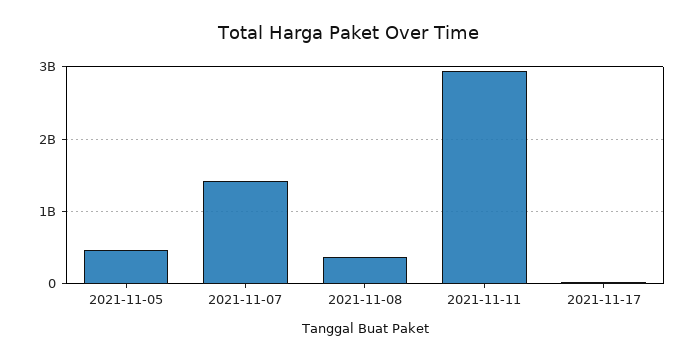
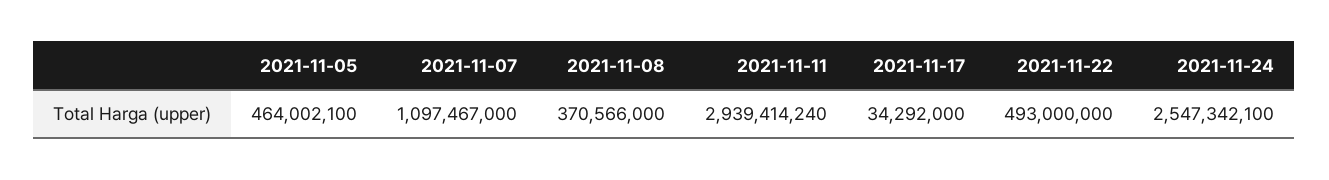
2021-11-07: 1400000000 -> 1097467000
2021-11-22: none -> 493000000
2021-11-24: none -> 2547342100

